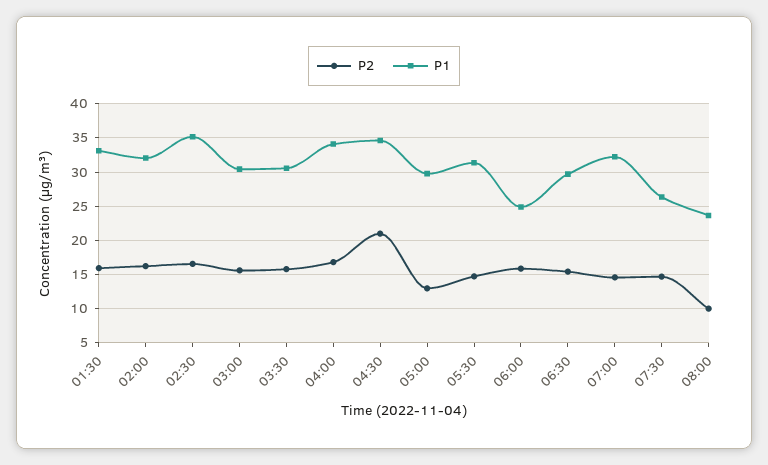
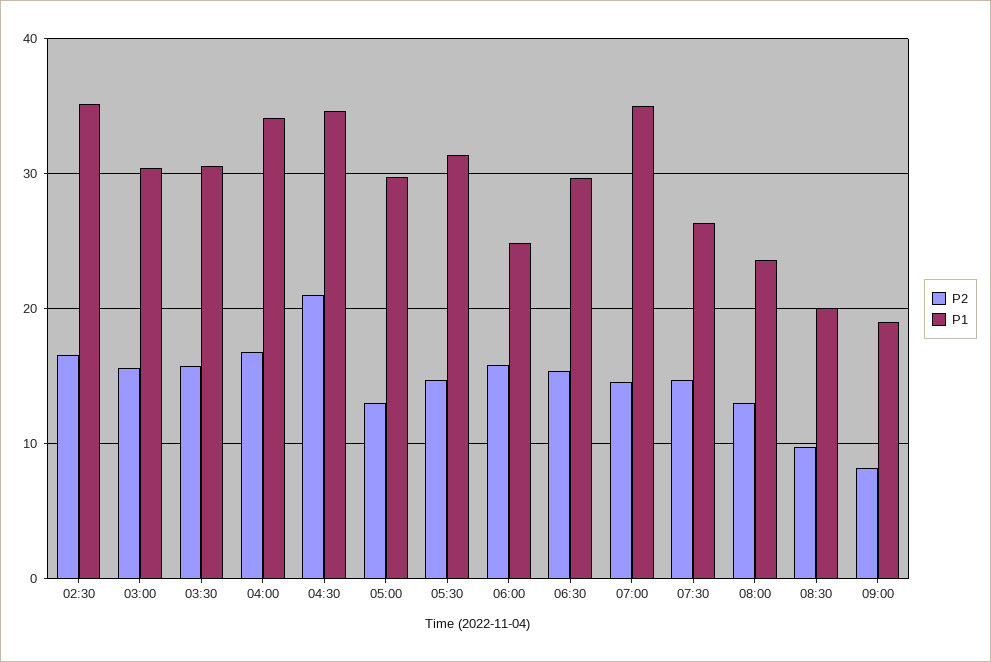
P2, 01:30: 16 -> none
P1, 01:30: 33 -> none
P2, 02:00: 16 -> none
P1, 02:00: 32 -> none
P1, 07:00: 32 -> 35
P2, 08:00: 10 -> 13
P2, 08:30: none -> 10
P1, 08:30: none -> 20
P2, 09:00: none -> 8
P1, 09:00: none -> 19

